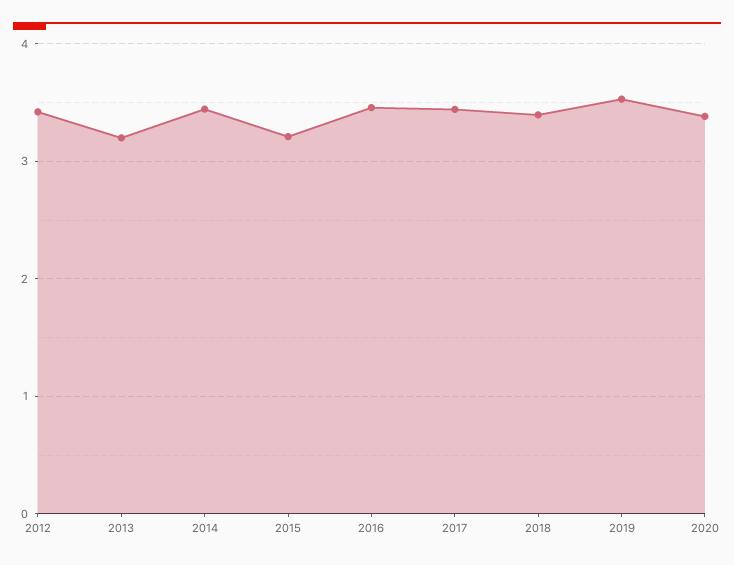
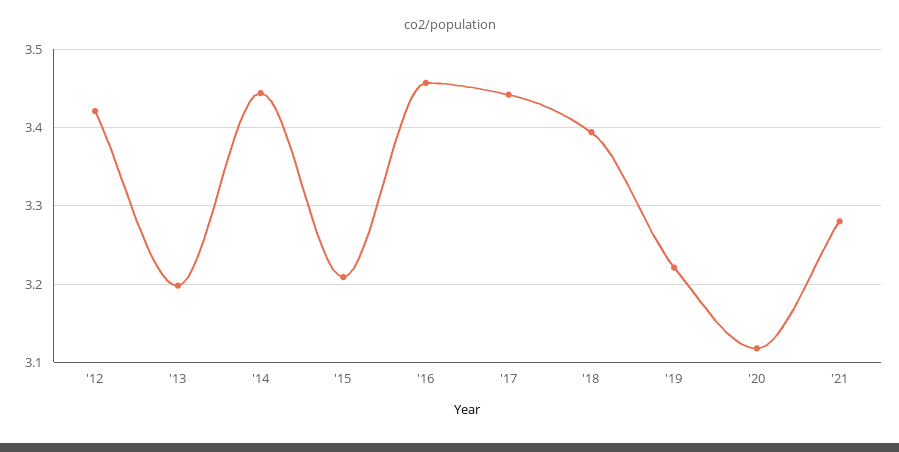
2019: 3.5 -> 3.22
2020: 3.4 -> 3.12
'21: none -> 3.28

